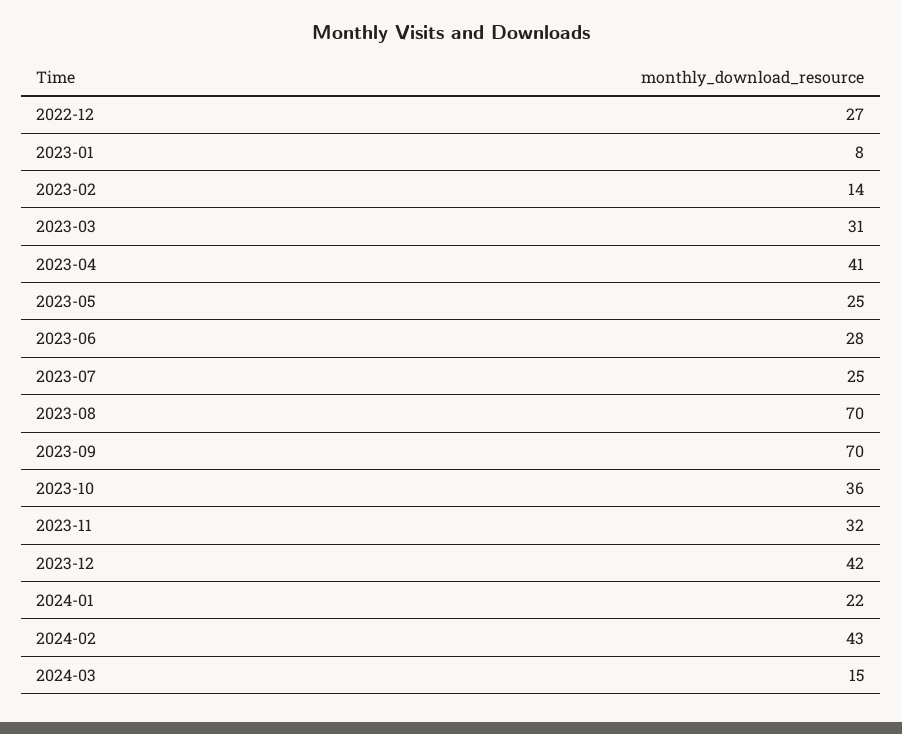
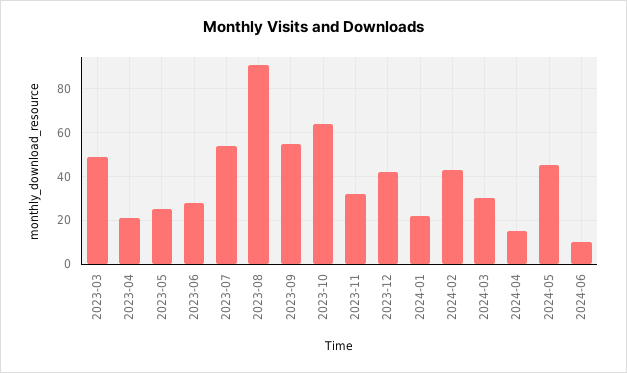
2022-12: 27 -> none
2023-01: 8 -> none
2023-02: 14 -> none
2023-03: 31 -> 50
2023-04: 41 -> 20
2023-07: 25 -> 55
2023-08: 70 -> 90
2023-09: 70 -> 55
2023-10: 36 -> 65
2024-03: 15 -> 30
2024-04: none -> 15
2024-05: none -> 45
2024-06: none -> 10

